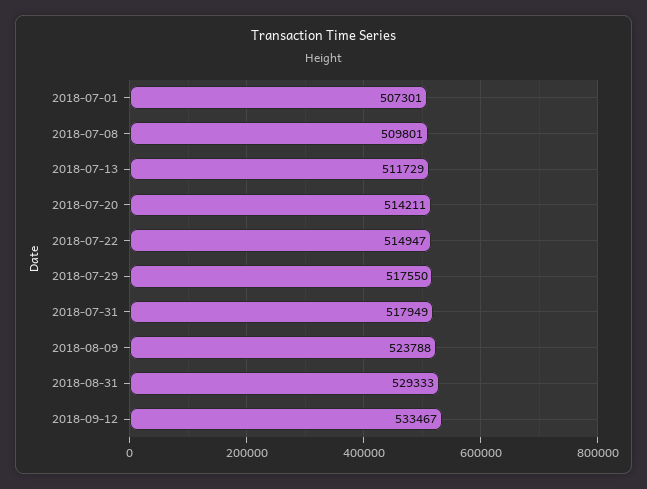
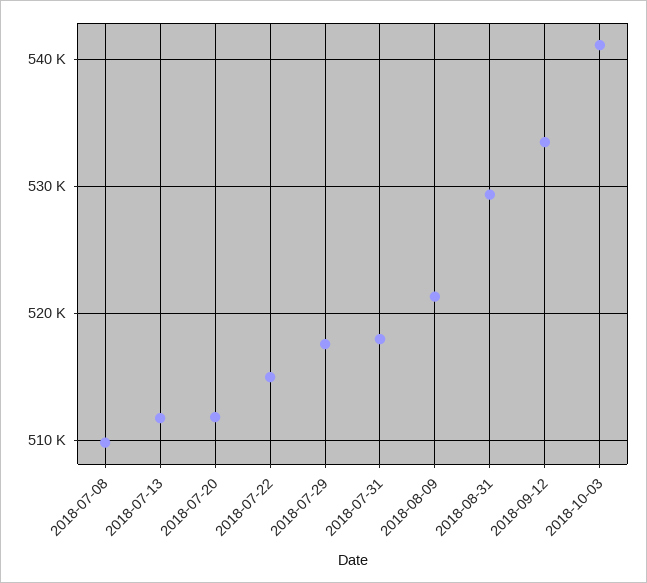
2018-07-01: 507301 -> none
2018-07-20: 514211 -> 512000
2018-08-09: 523788 -> 521000
2018-10-03: none -> 541000

